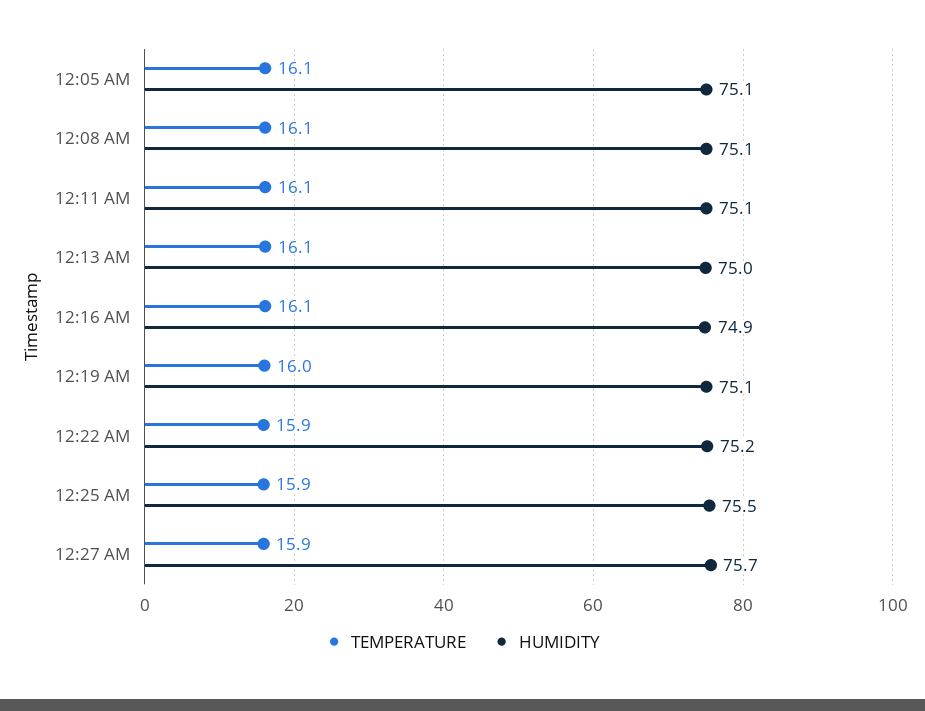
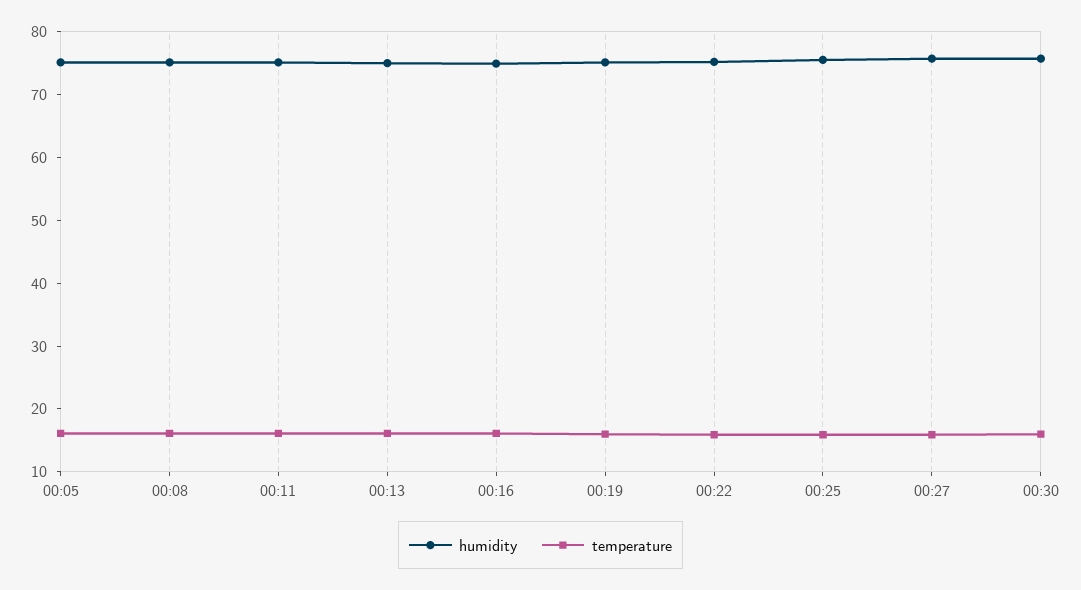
HUMIDITY, 00:30: none -> 76
TEMPERATURE, 00:30: none -> 16

